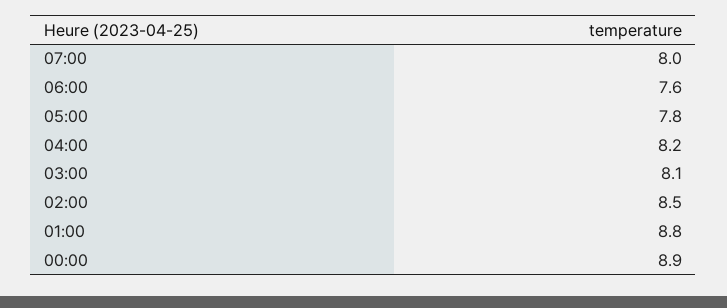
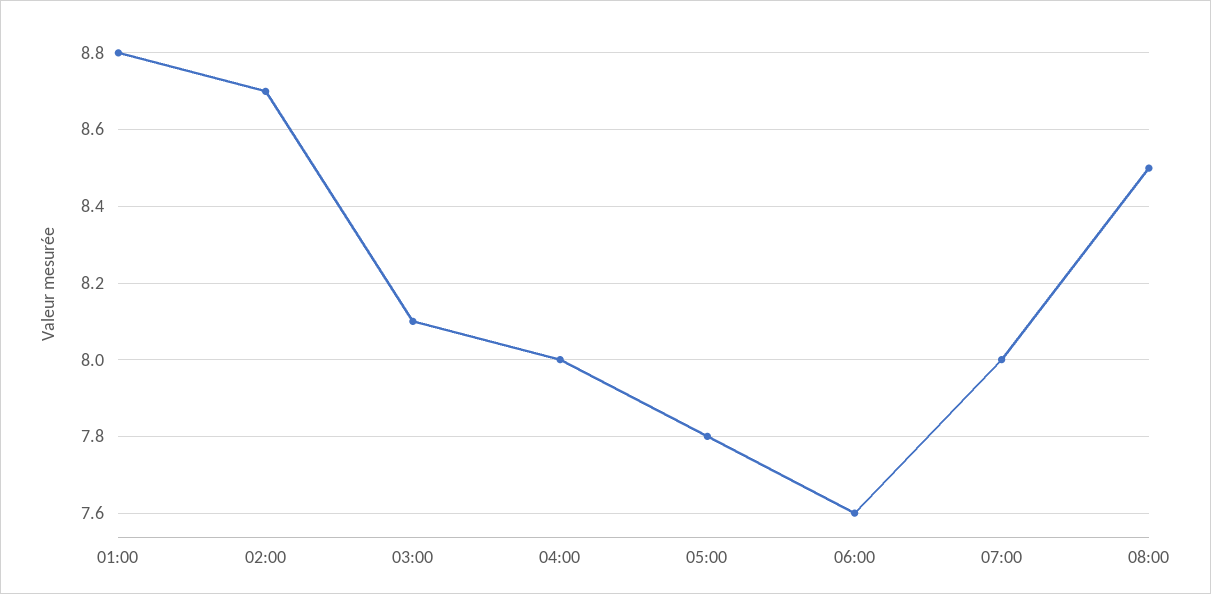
04:00: 8.2 -> 8
02:00: 8.5 -> 8.7
00:00: 8.9 -> none
08:00: none -> 8.5

